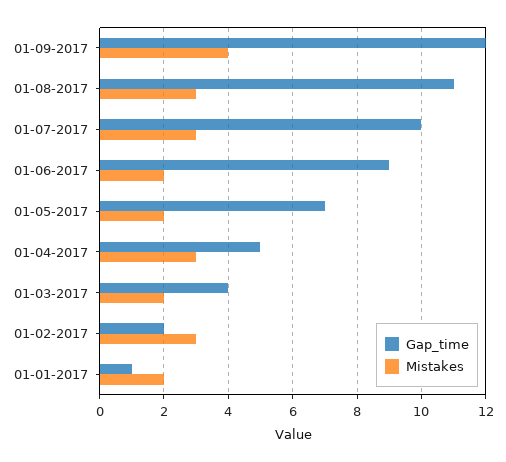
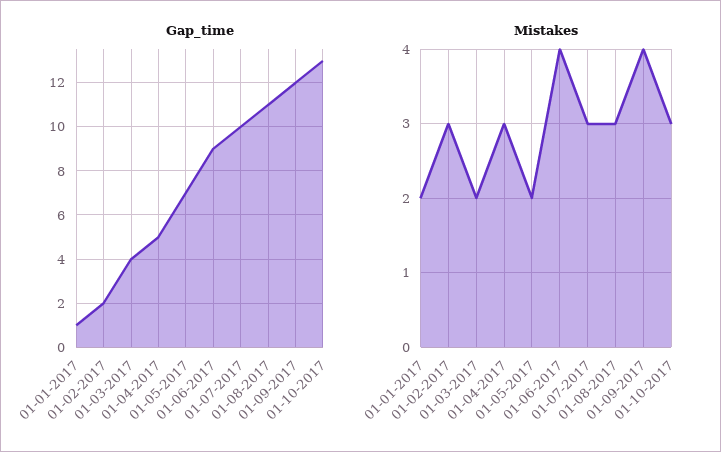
Mistakes, 01-06-2017: 2 -> 4
Gap_time, 01-10-2017: none -> 13
Mistakes, 01-10-2017: none -> 3

